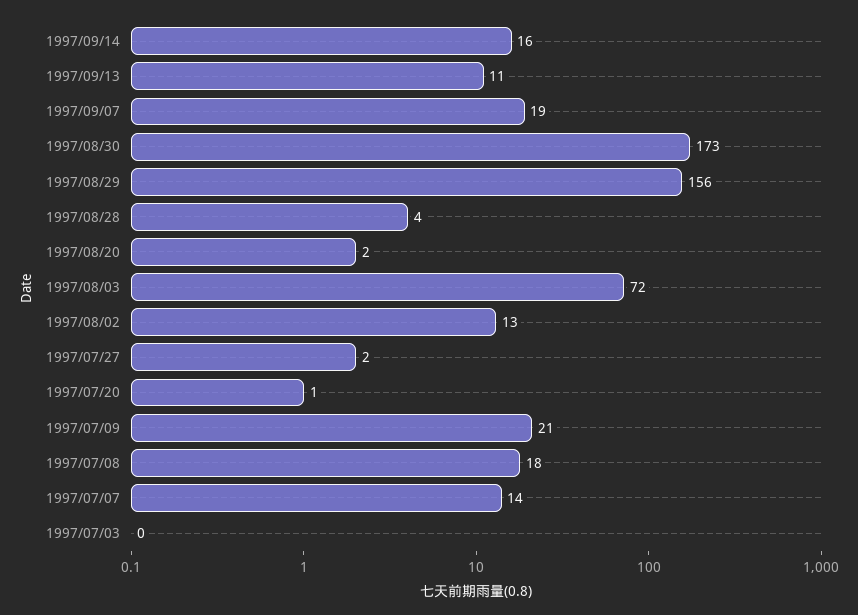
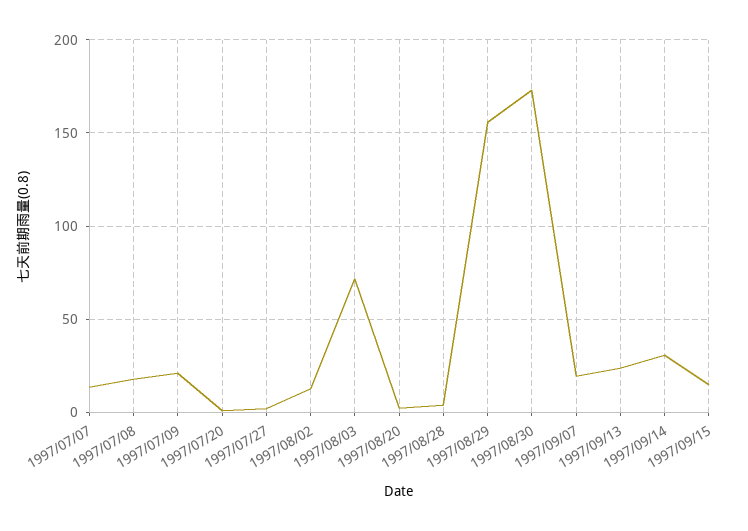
1997/09/14: 16 -> 30
1997/09/13: 11 -> 25
1997/07/03: 0 -> none
1997/09/15: none -> 15

